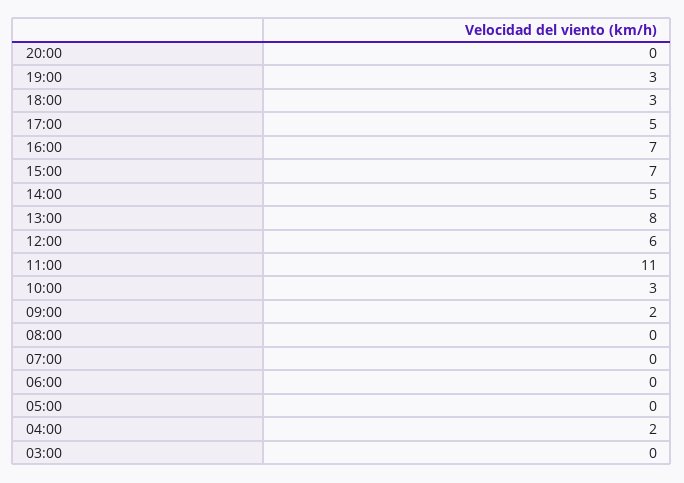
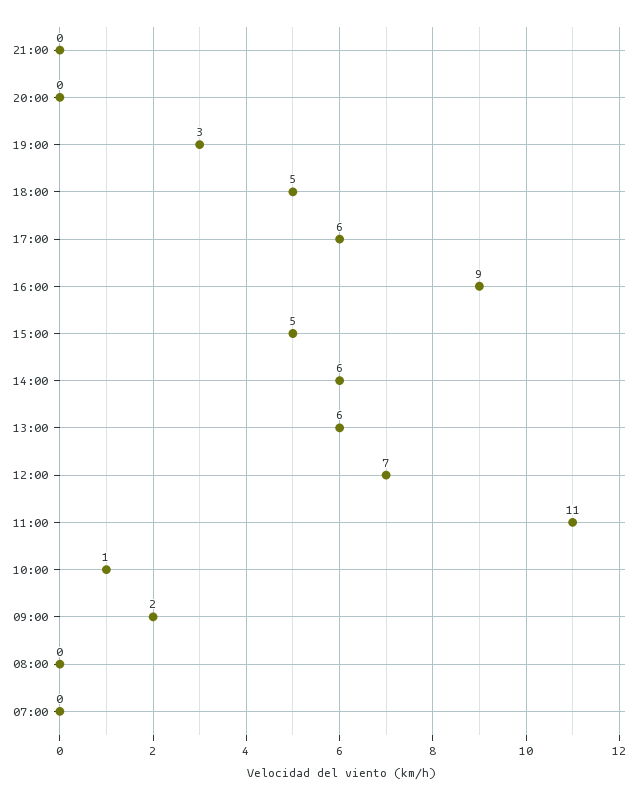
18:00: 3 -> 5
17:00: 5 -> 6
16:00: 7 -> 9
15:00: 7 -> 5
14:00: 5 -> 6
13:00: 8 -> 6
12:00: 6 -> 7
10:00: 3 -> 1
06:00: 0 -> none
05:00: 0 -> none
04:00: 2 -> none
03:00: 0 -> none
21:00: none -> 0

